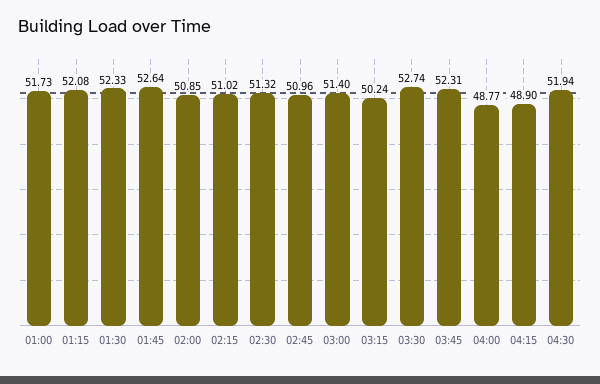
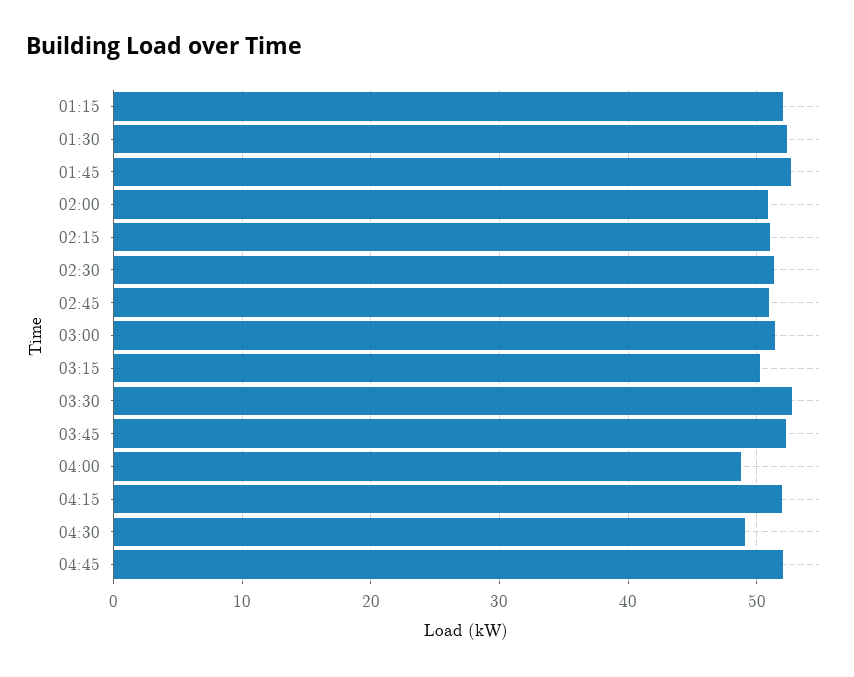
01:00: 51.73 -> none
04:15: 48.9 -> 52
04:30: 51.94 -> 49
04:45: none -> 52

